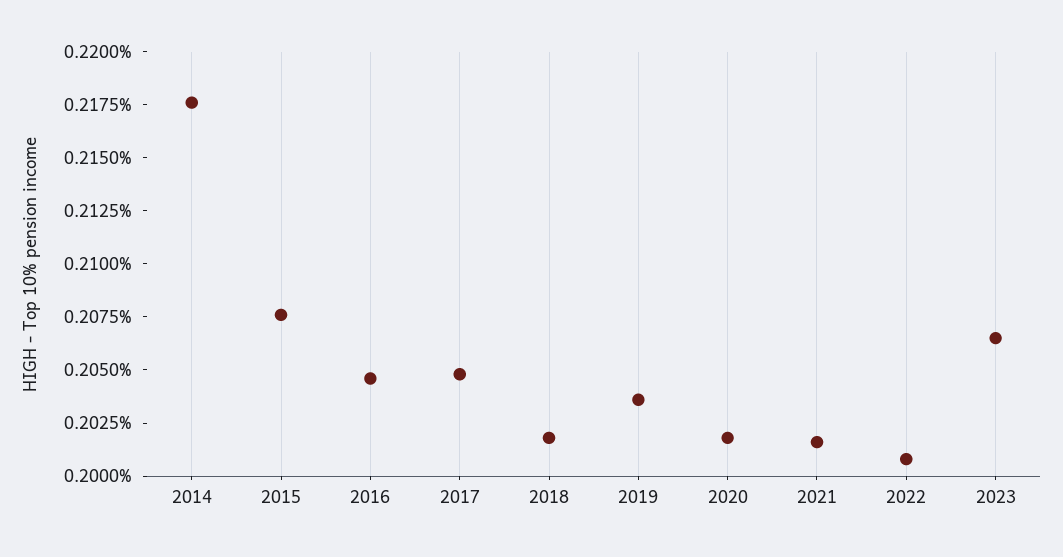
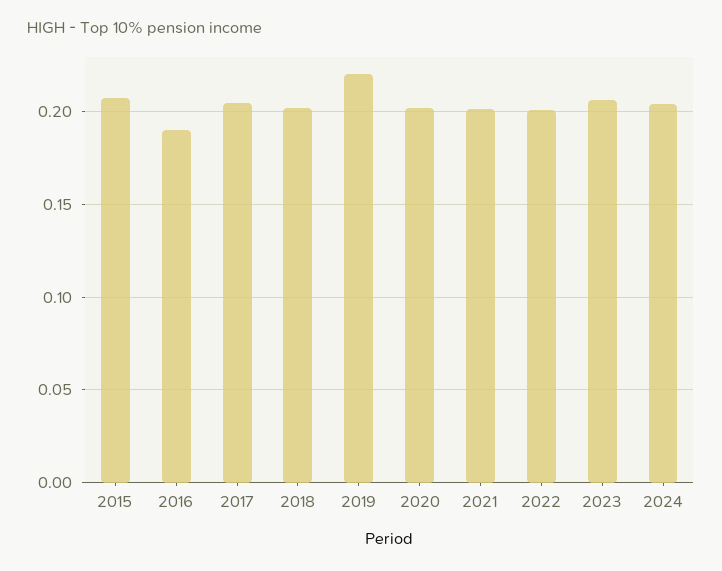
2014: 0.2175 -> none
2016: 0.2045 -> 0.19
2019: 0.2035 -> 0.22
2024: none -> 0.205

